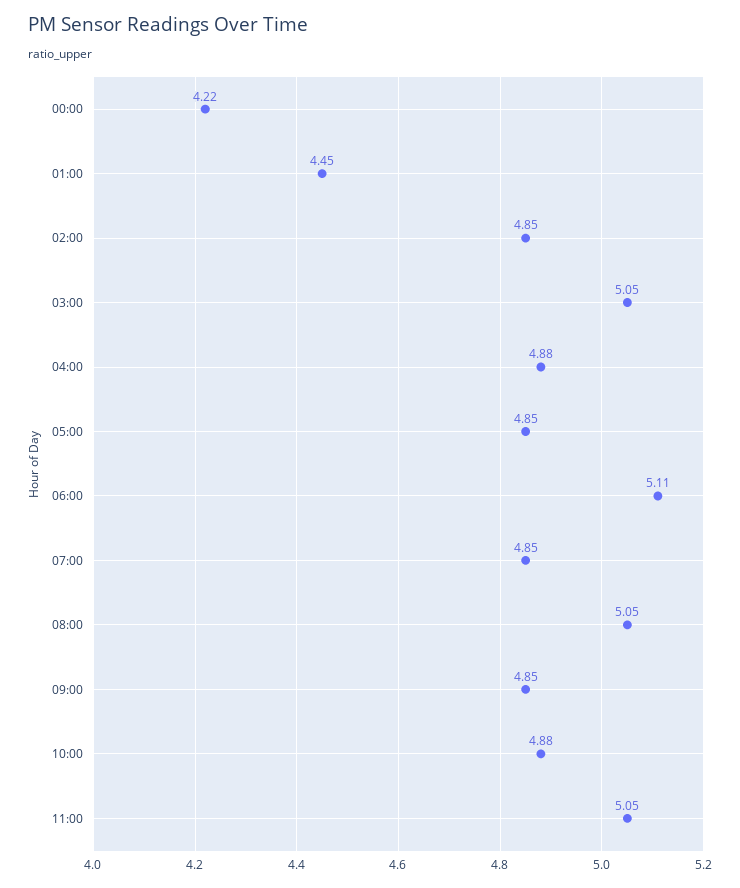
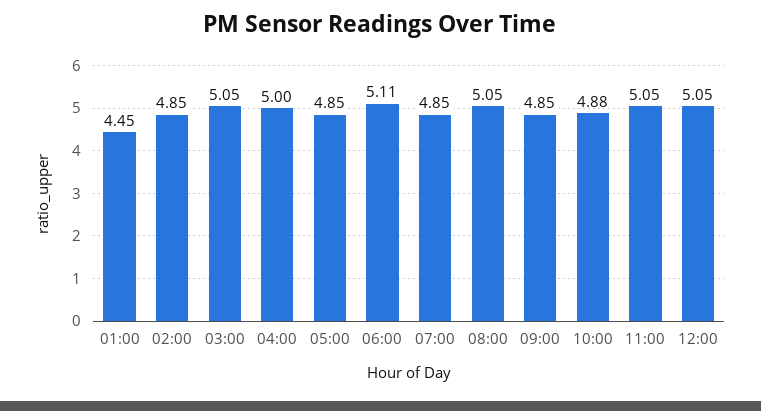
00:00: 4.22 -> none
04:00: 4.88 -> 5
12:00: none -> 5.05

